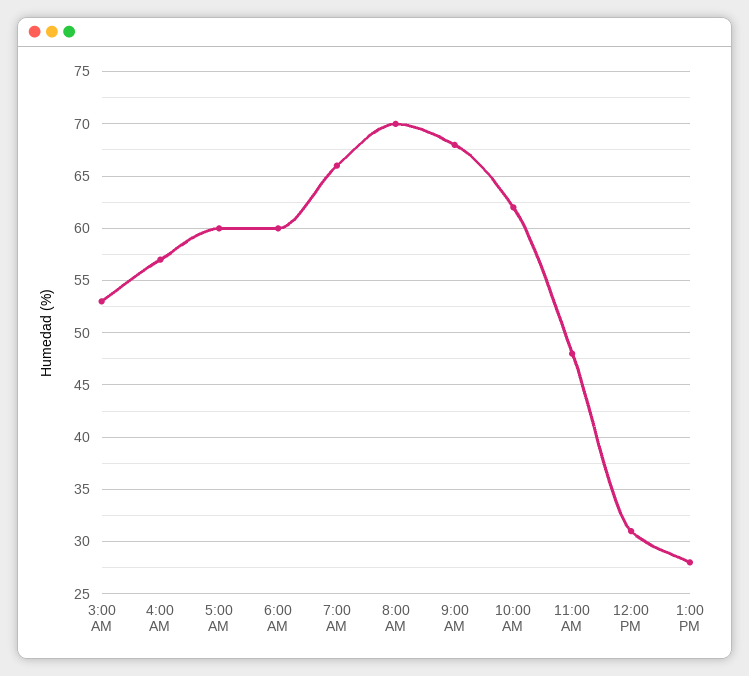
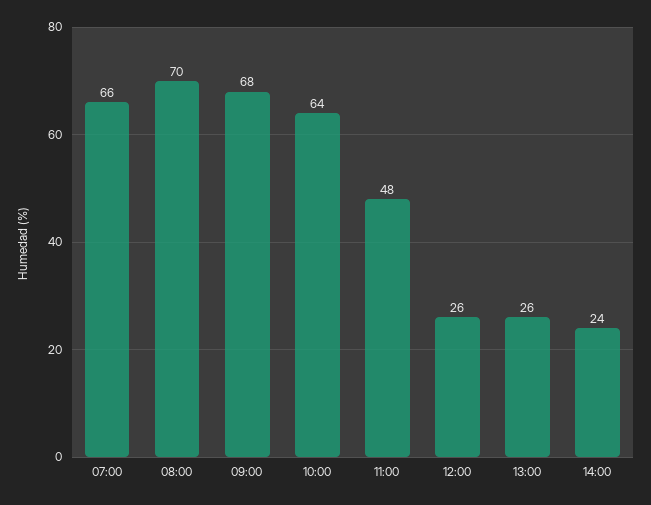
3:00 AM: 53 -> none
4:00 AM: 57 -> none
5:00 AM: 60 -> none
6:00 AM: 60 -> none
10:00 AM: 62 -> 64
12:00 PM: 31 -> 26
1:00 PM: 28 -> 26
14:00: none -> 24

